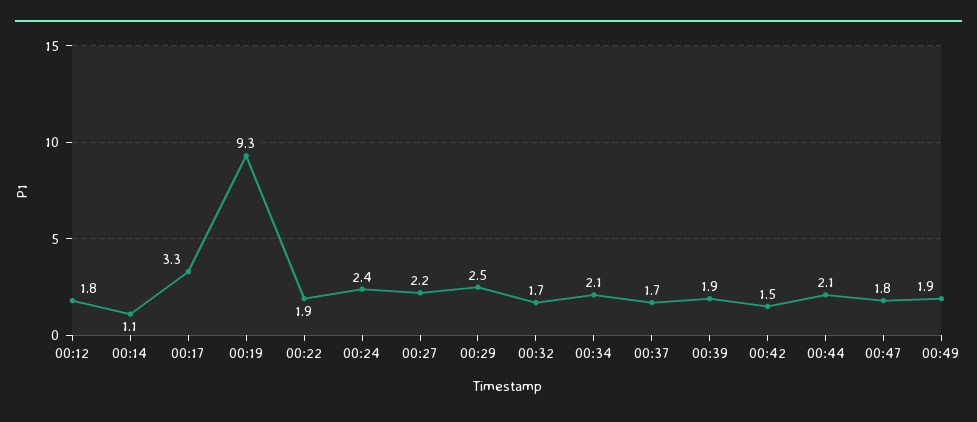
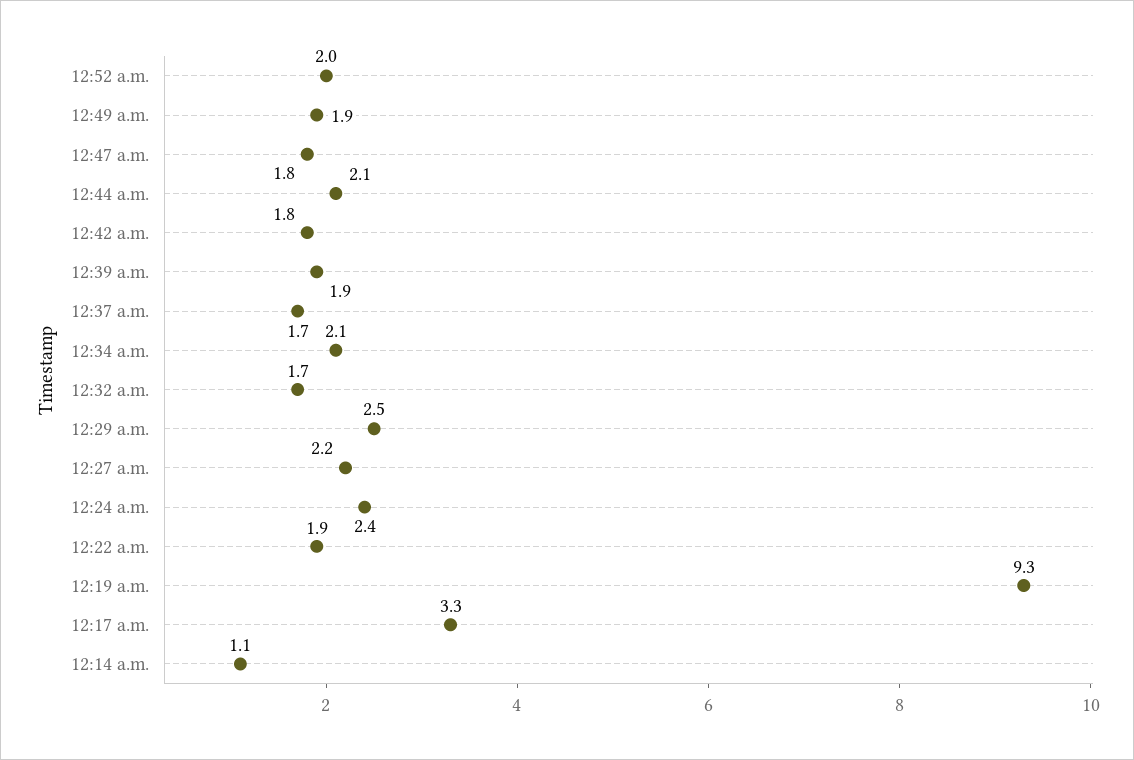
00:12: 1.8 -> none
00:42: 1.5 -> 1.8
12:52 a.m.: none -> 2

